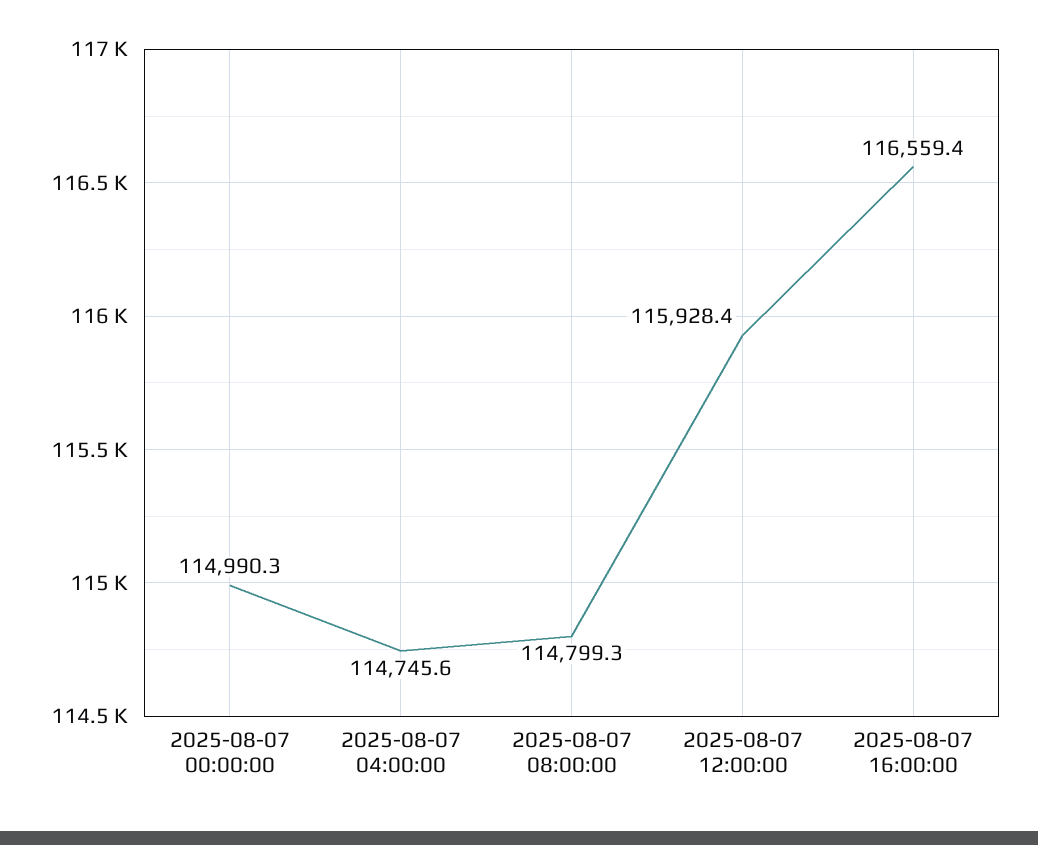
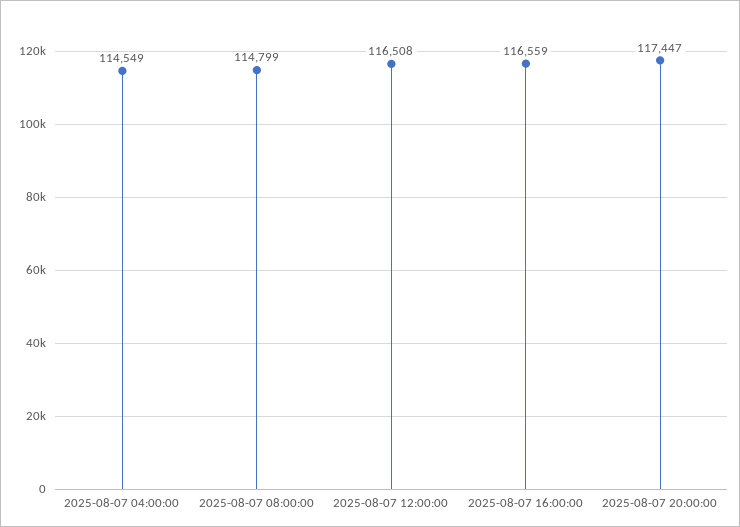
2025-08-07 00:00:00: 114990.3 -> none
2025-08-07 04:00:00: 114745.6 -> 114549
2025-08-07 12:00:00: 115928.4 -> 116508
2025-08-07 20:00:00: none -> 117447

